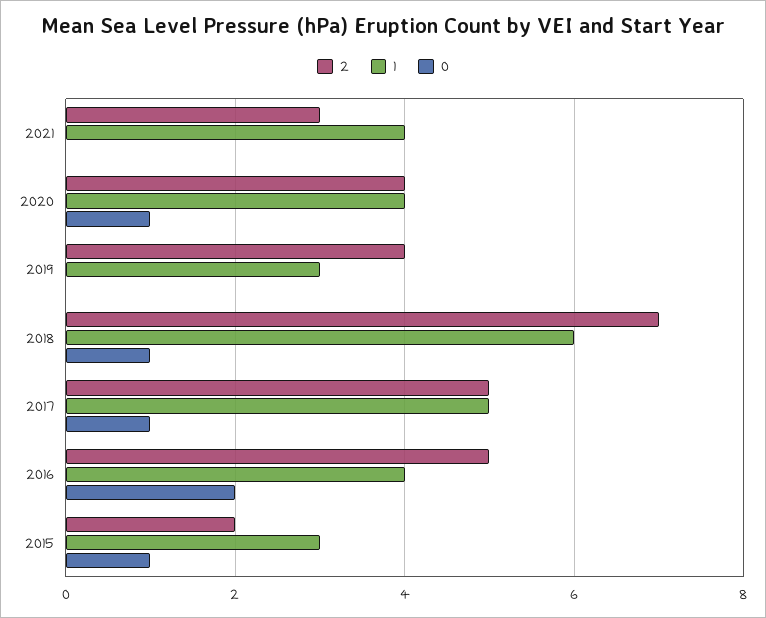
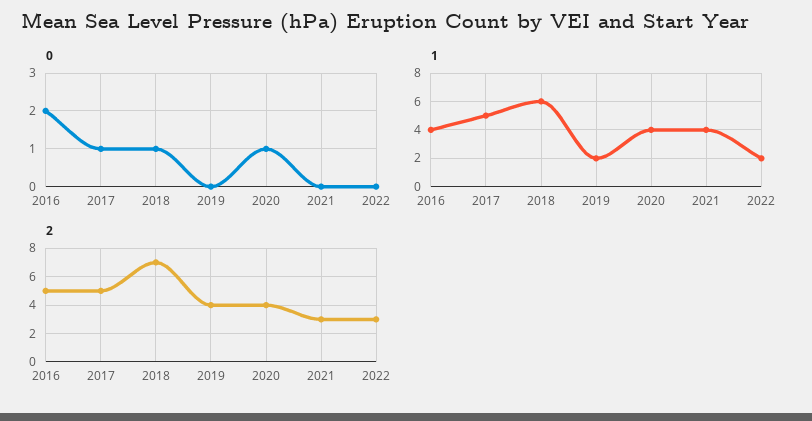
1, 2019: 3 -> 2
2, 2015: 2 -> none
1, 2015: 3 -> none
0, 2015: 1 -> none
0, 2022: none -> 0
1, 2022: none -> 2
2, 2022: none -> 3

